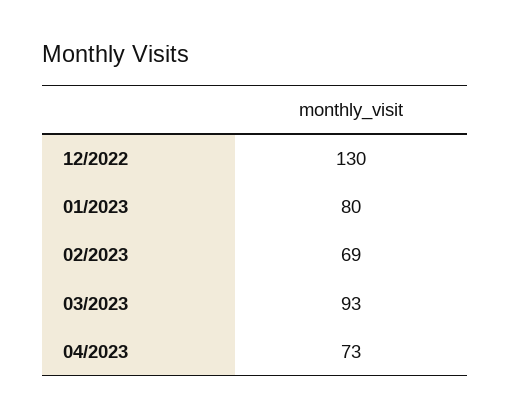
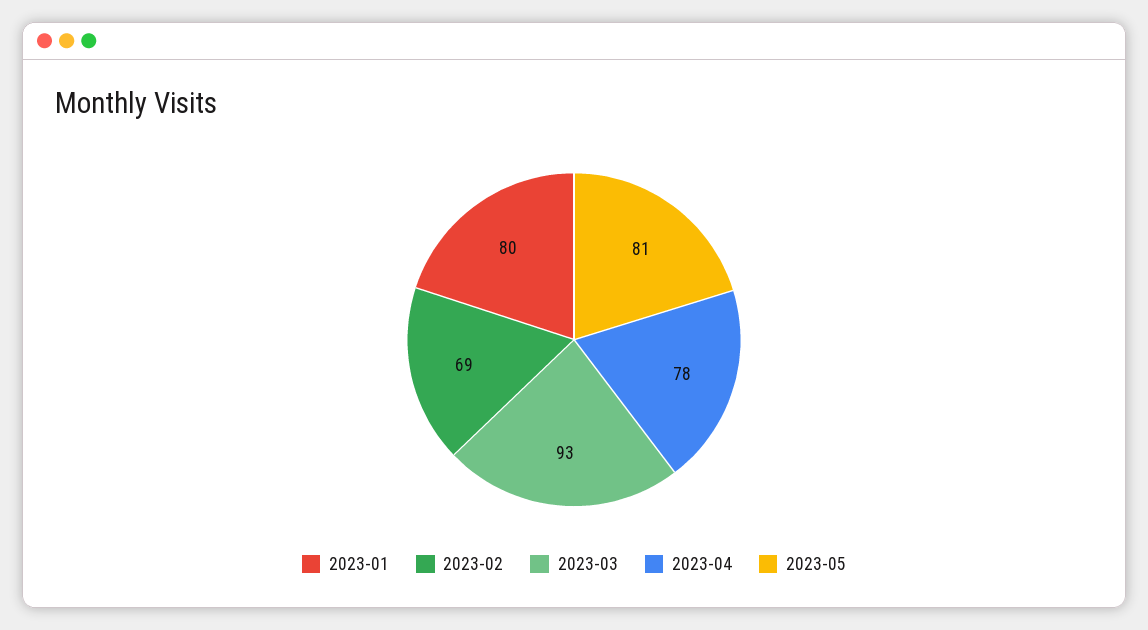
12/2022: 130 -> none
04/2023: 73 -> 78
2023-05: none -> 81

